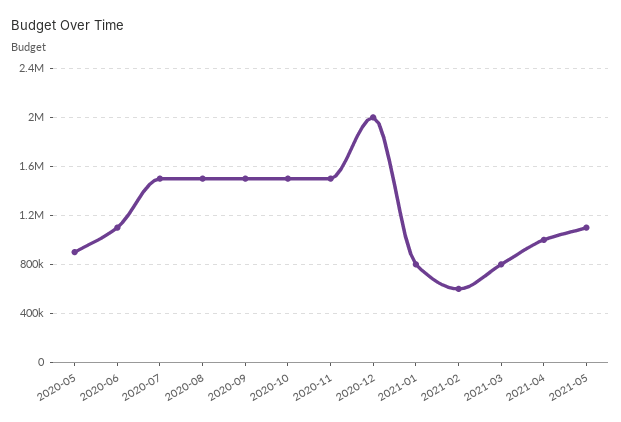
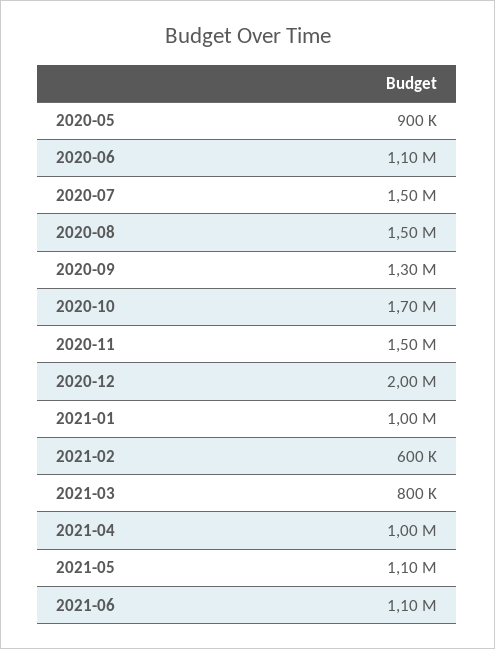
2020-09: 1500000 -> 1300000
2020-10: 1500000 -> 1700000
2021-01: 800000 -> 1000000
2021-06: none -> 1100000

